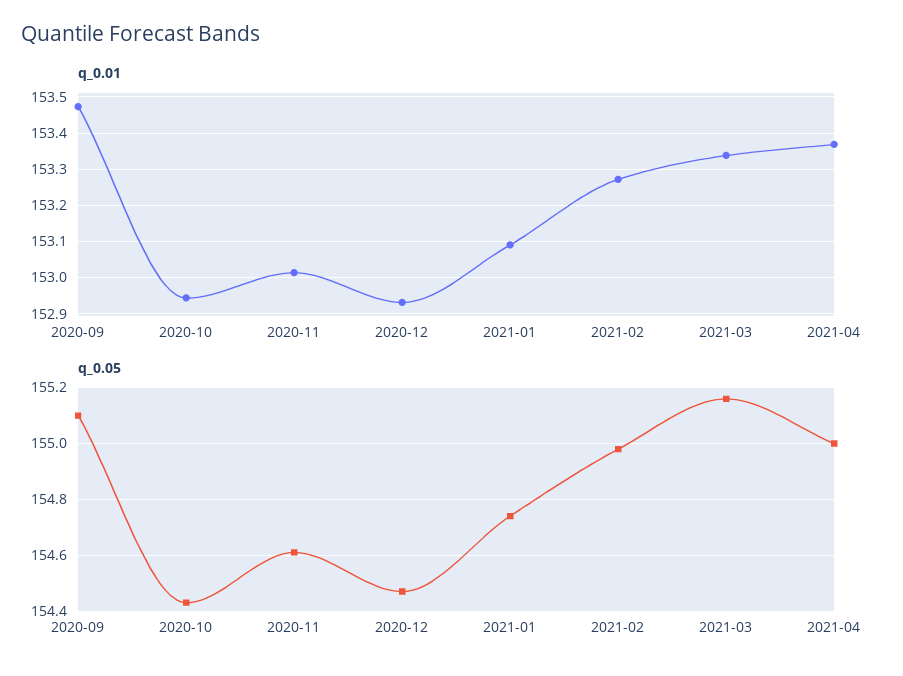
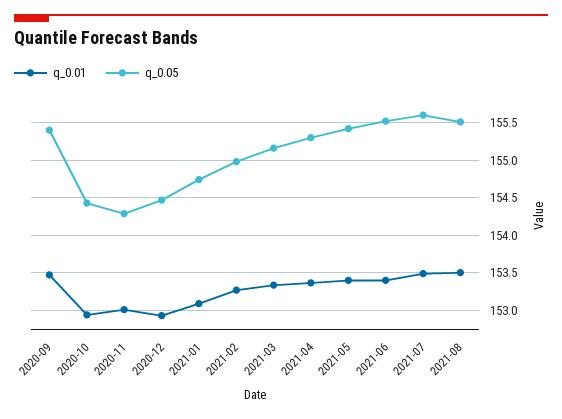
q_0.05, 2020-09: 155.1 -> 155.4
q_0.05, 2020-11: 154.6 -> 154.3
q_0.05, 2021-04: 155 -> 155.3
q_0.01, 2021-05: none -> 153.4
q_0.05, 2021-05: none -> 155.4
q_0.01, 2021-06: none -> 153.4
q_0.05, 2021-06: none -> 155.5
q_0.01, 2021-07: none -> 153.5
q_0.05, 2021-07: none -> 155.6
q_0.01, 2021-08: none -> 153.5
q_0.05, 2021-08: none -> 155.5

